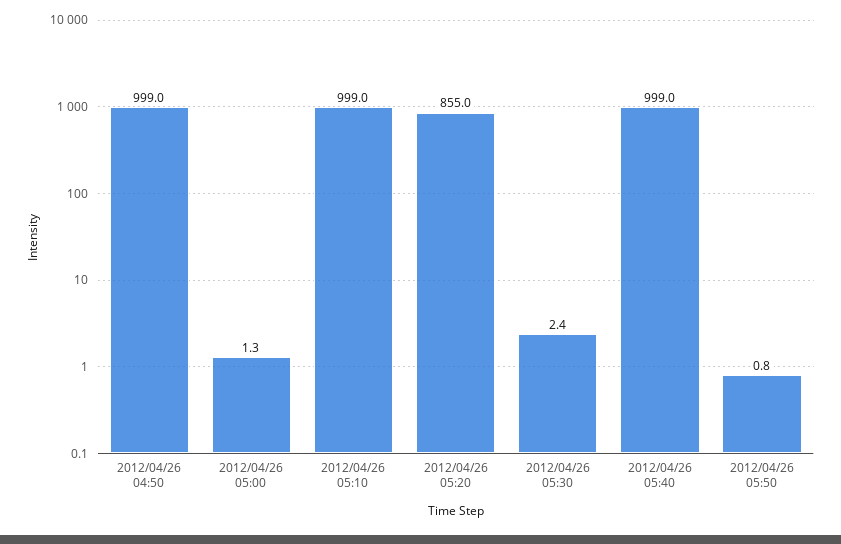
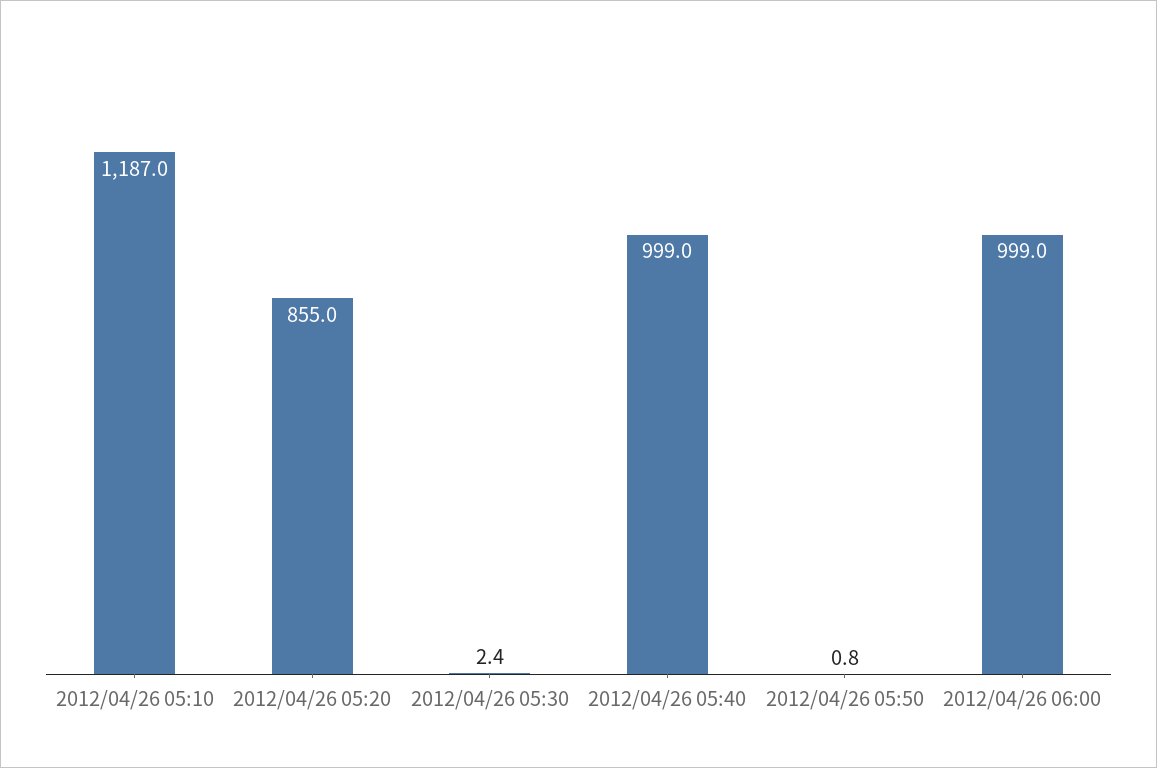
2012/04/26 04:50: 999 -> none
2012/04/26 05:00: 1.3 -> none
2012/04/26 05:10: 999 -> 1187
2012/04/26 06:00: none -> 999

